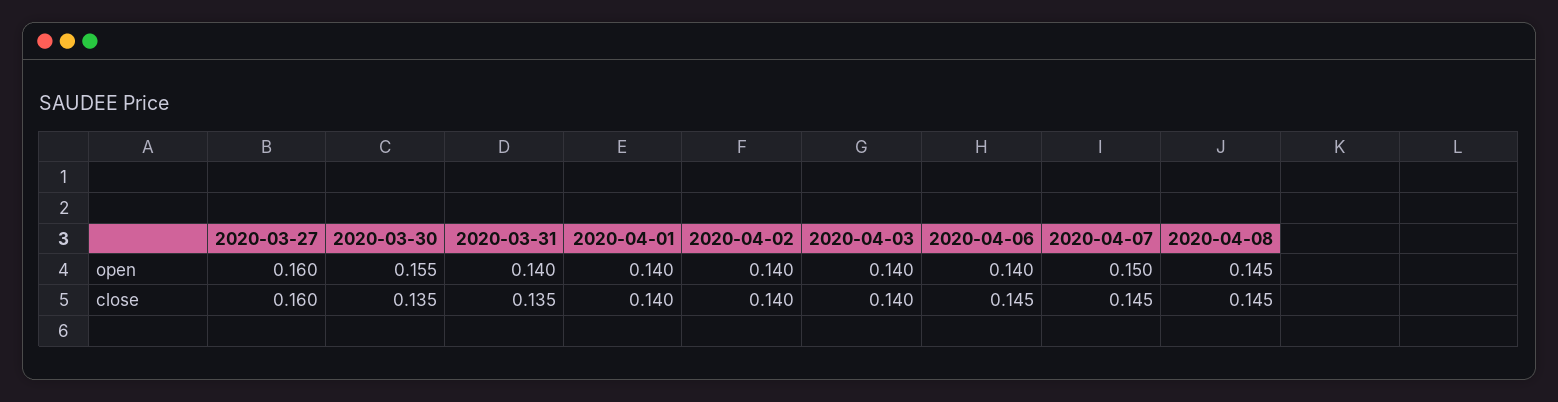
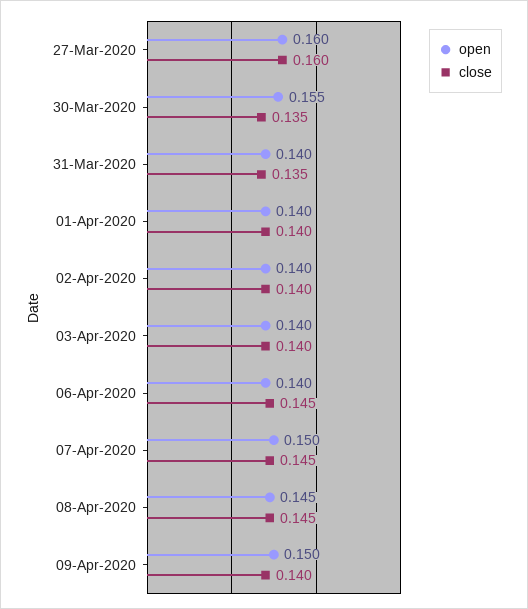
open, 09-Apr-2020: none -> 0.15
close, 09-Apr-2020: none -> 0.14

